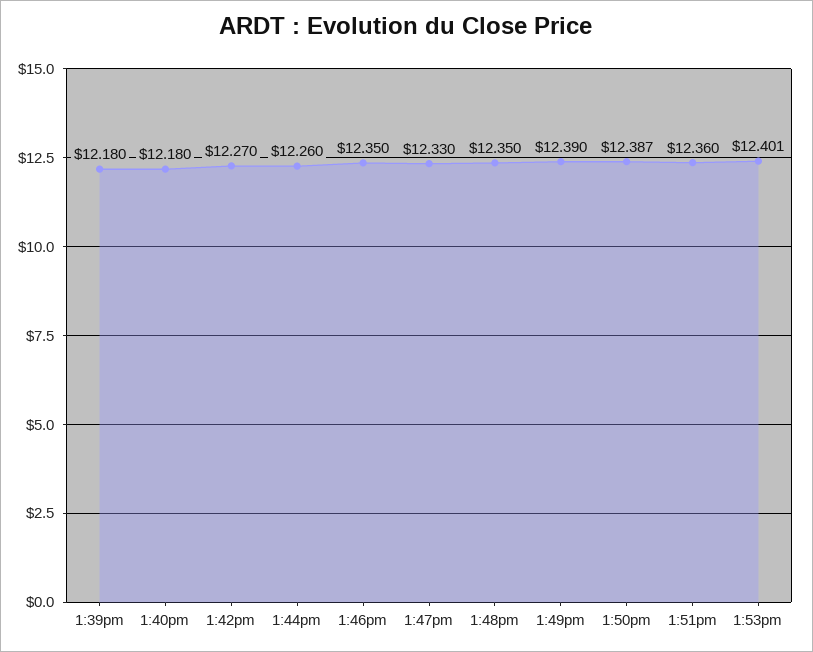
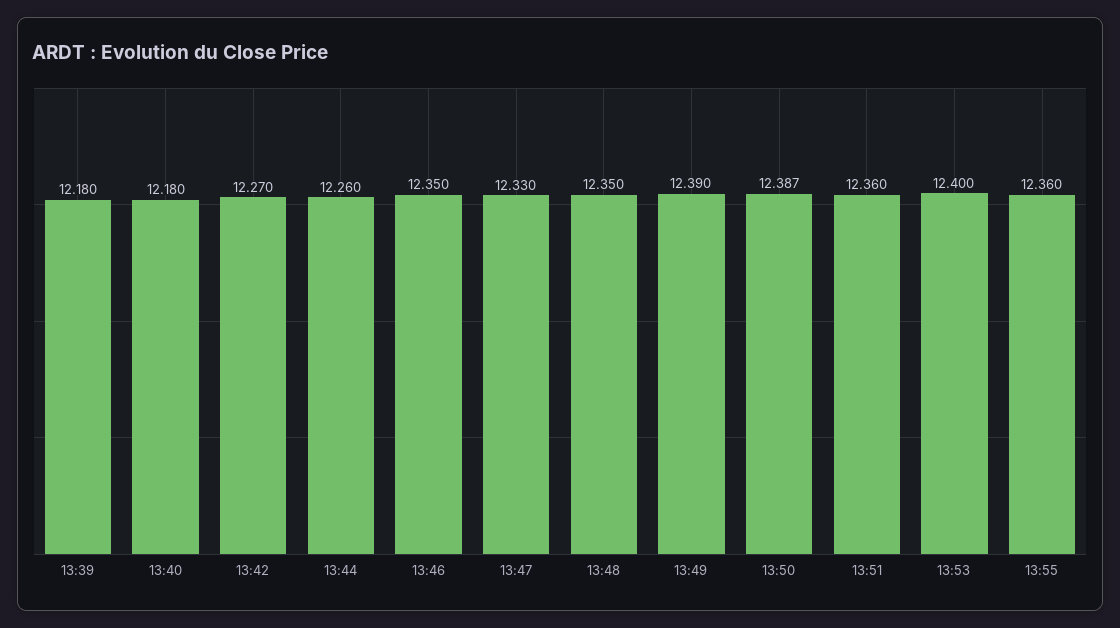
1:53pm: 12.401 -> 12.4
13:55: none -> 12.36

